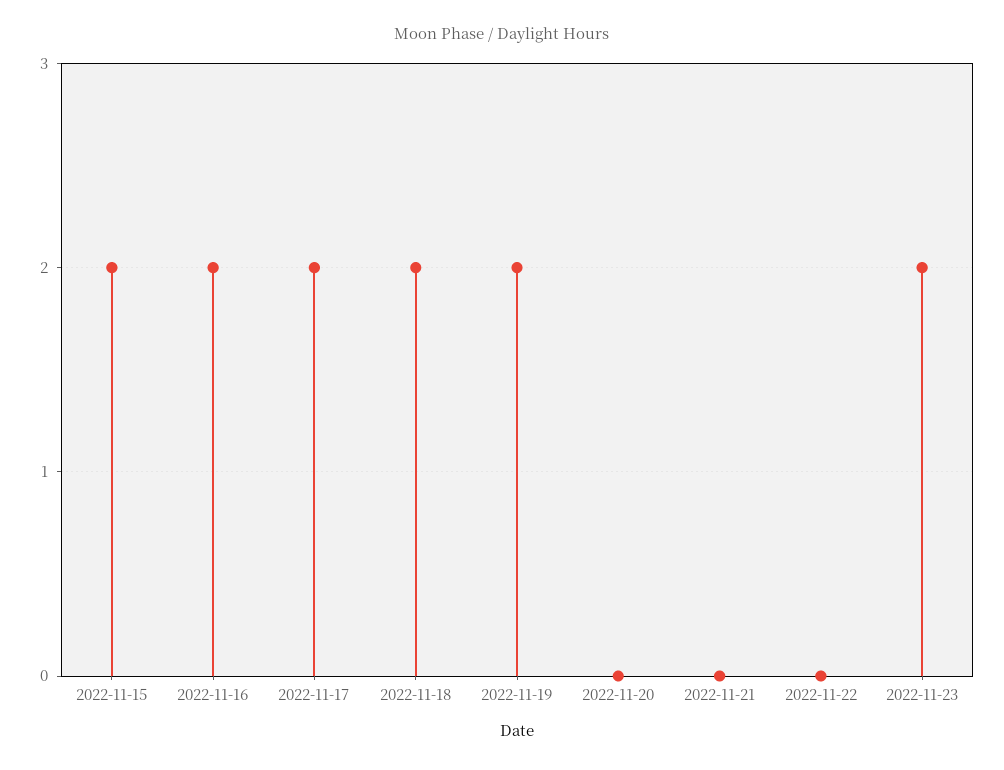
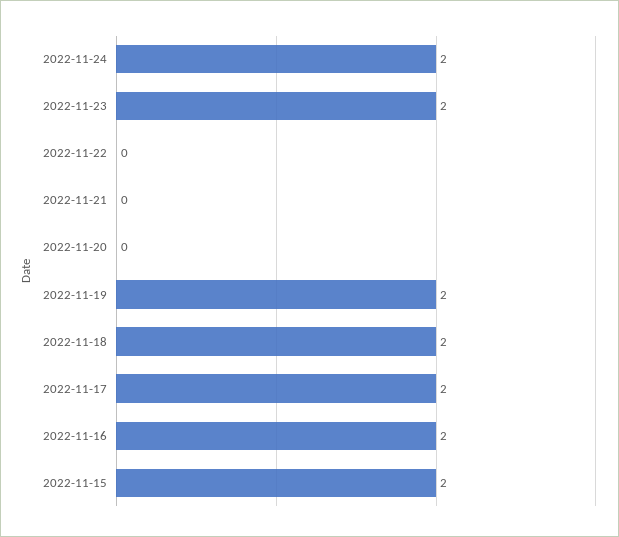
2022-11-24: none -> 2

